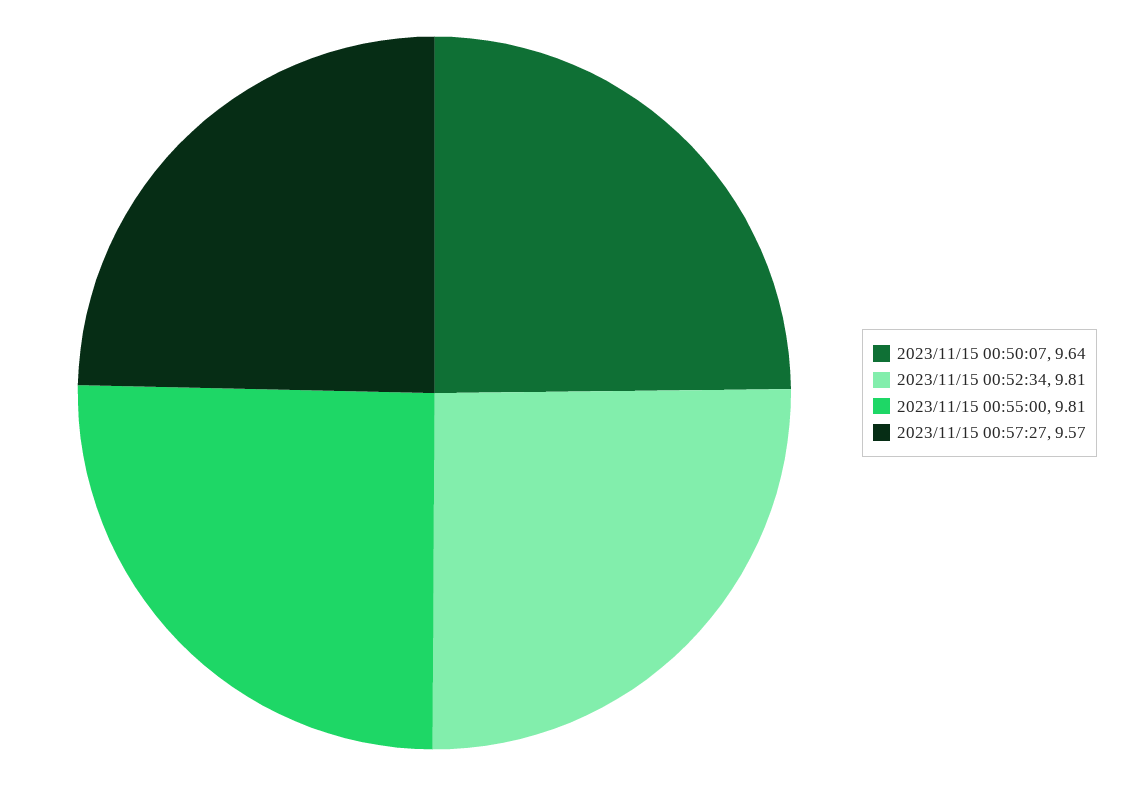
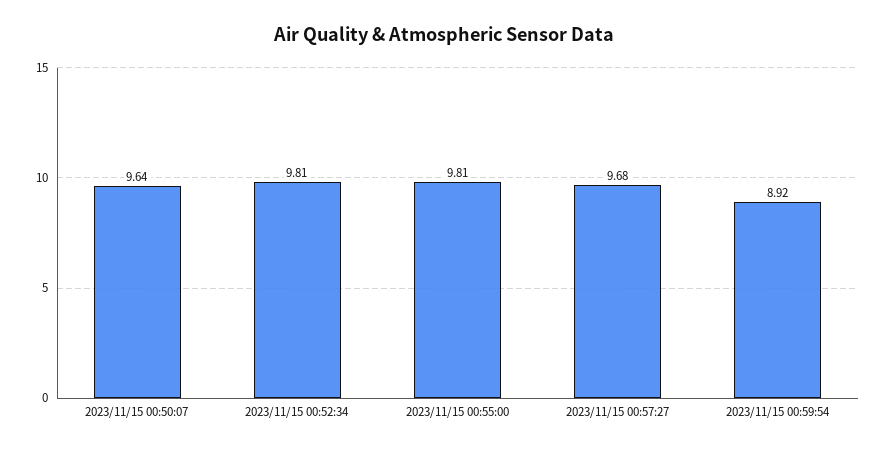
2023/11/15 00:57:27: 9.57 -> 9.68
2023/11/15 00:59:54: none -> 8.92

